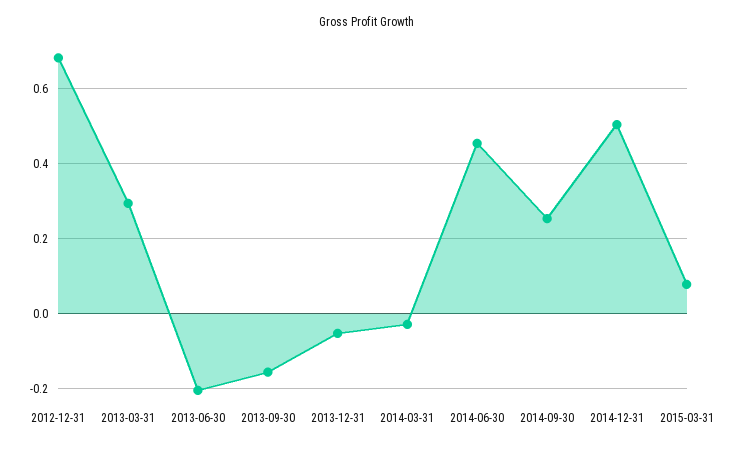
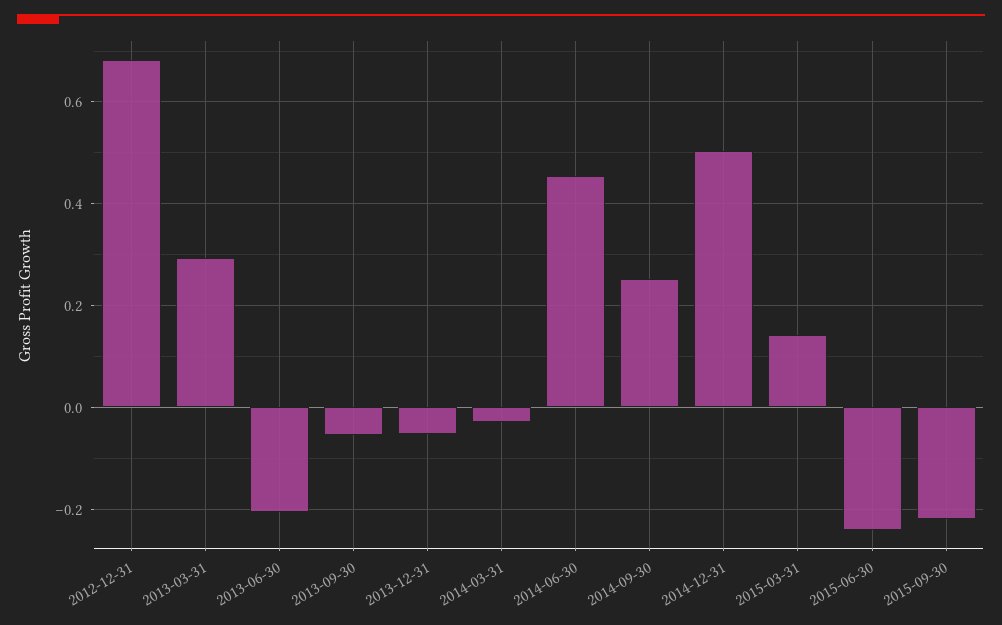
2013-09-30: -0.16 -> -0.06
2015-03-31: 0.08 -> 0.14
2015-06-30: none -> -0.24
2015-09-30: none -> -0.22

